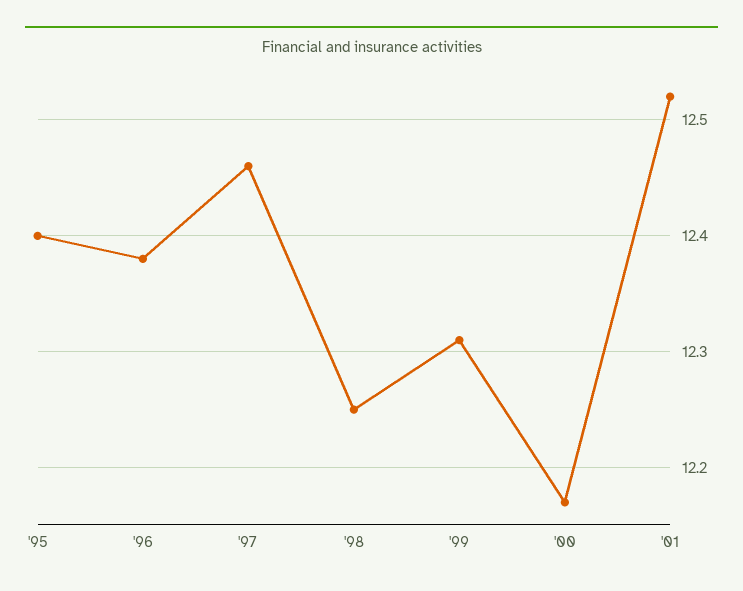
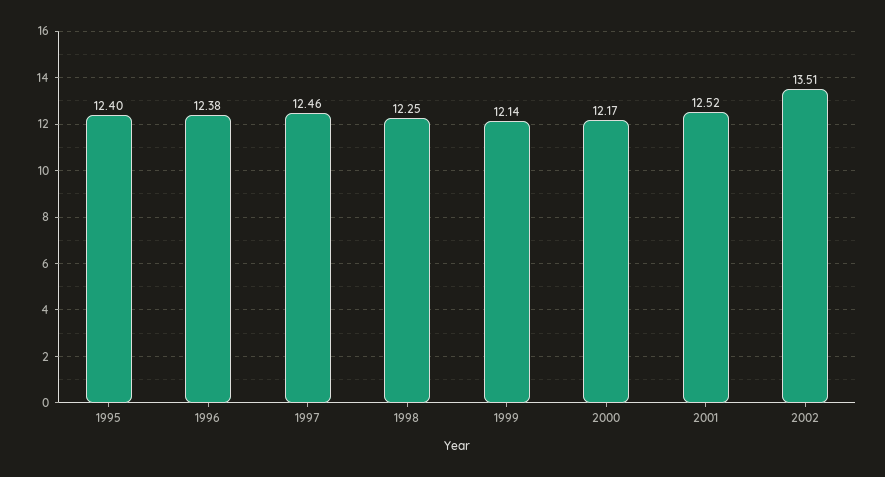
'99: 12.31 -> 12.14
2002: none -> 13.51

